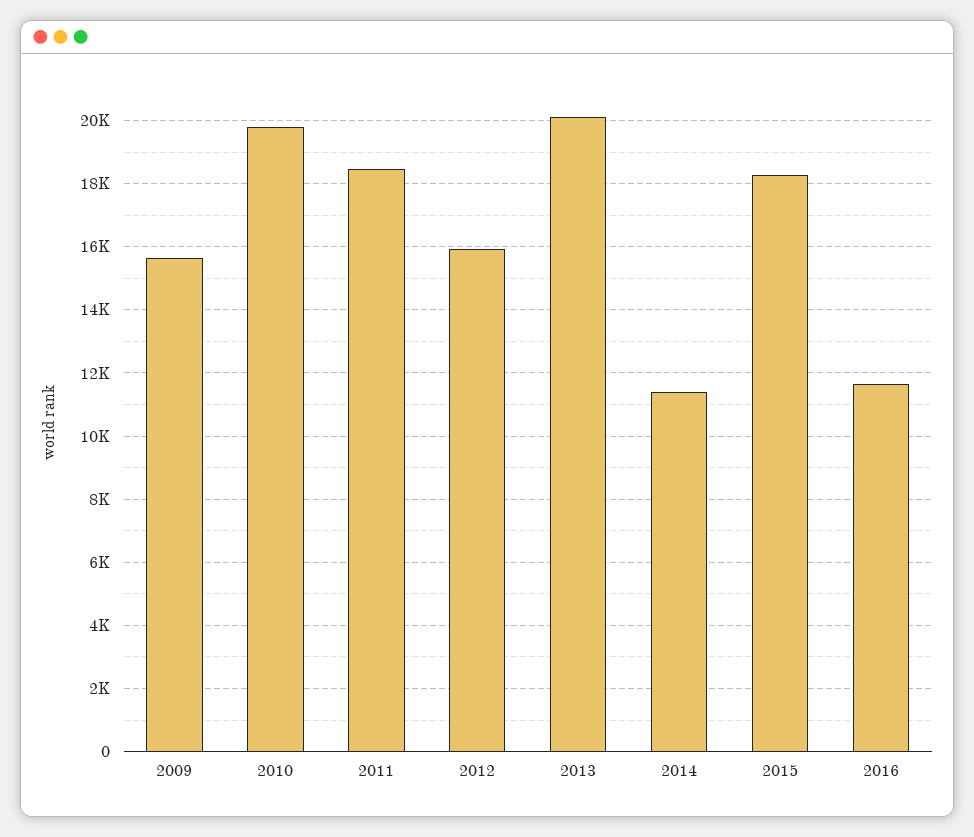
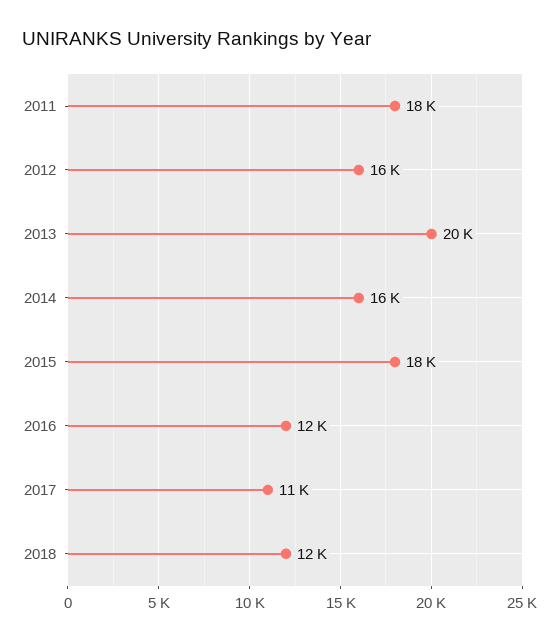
2009: 15600 -> none
2010: 19800 -> none
2014: 11400 -> 16000
2017: none -> 11000
2018: none -> 12000

